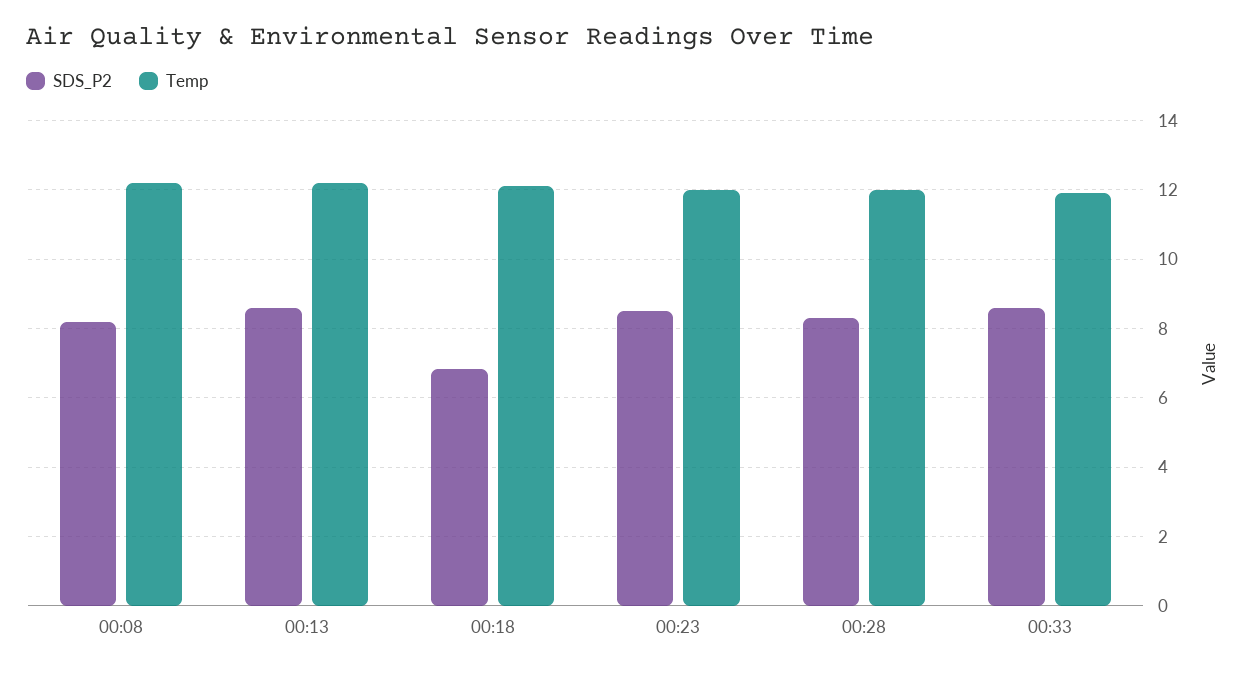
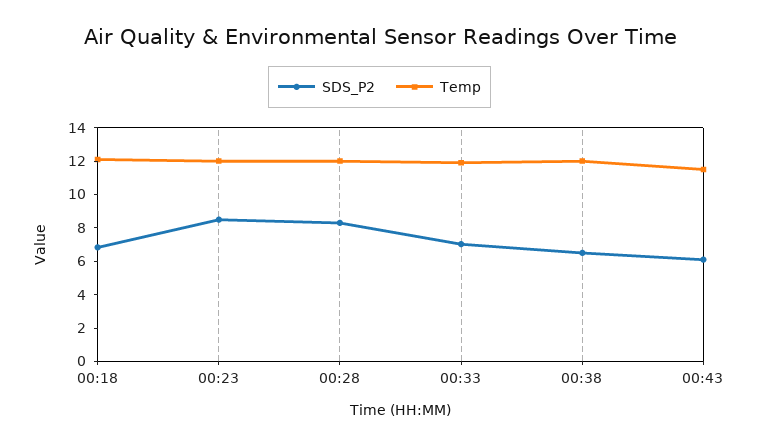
SDS_P2, 00:08: 8.2 -> none
Temp, 00:08: 12.2 -> none
SDS_P2, 00:13: 8.6 -> none
Temp, 00:13: 12.2 -> none
SDS_P2, 00:33: 8.6 -> 7
SDS_P2, 00:38: none -> 6.5
Temp, 00:38: none -> 12
SDS_P2, 00:43: none -> 6
Temp, 00:43: none -> 11.5

